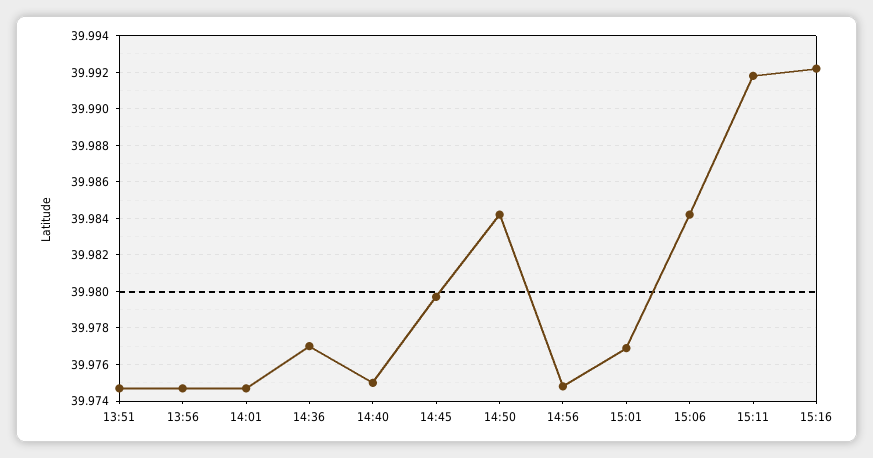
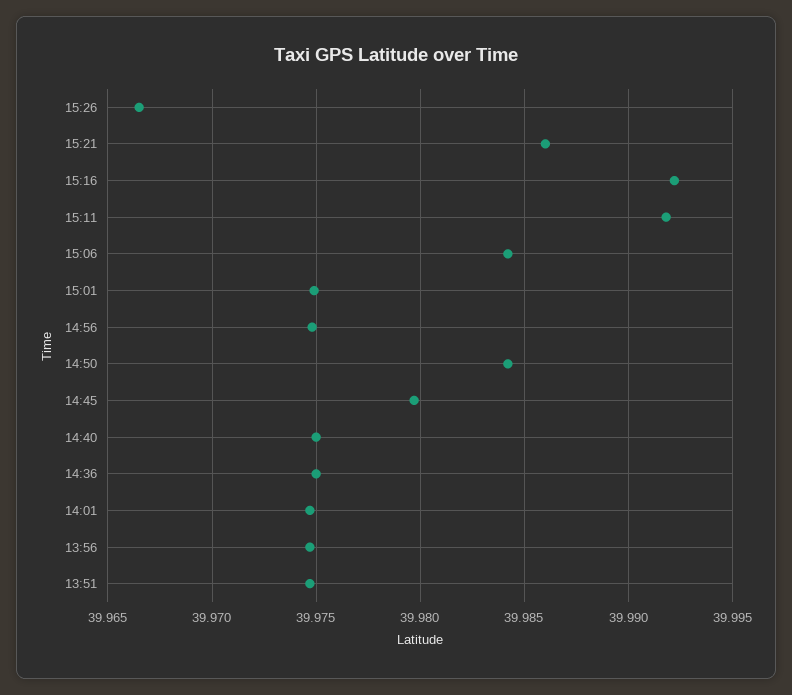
14:36: 39.977 -> 39.975
15:01: 39.977 -> 39.975
15:26: none -> 39.9665
15:21: none -> 39.986

